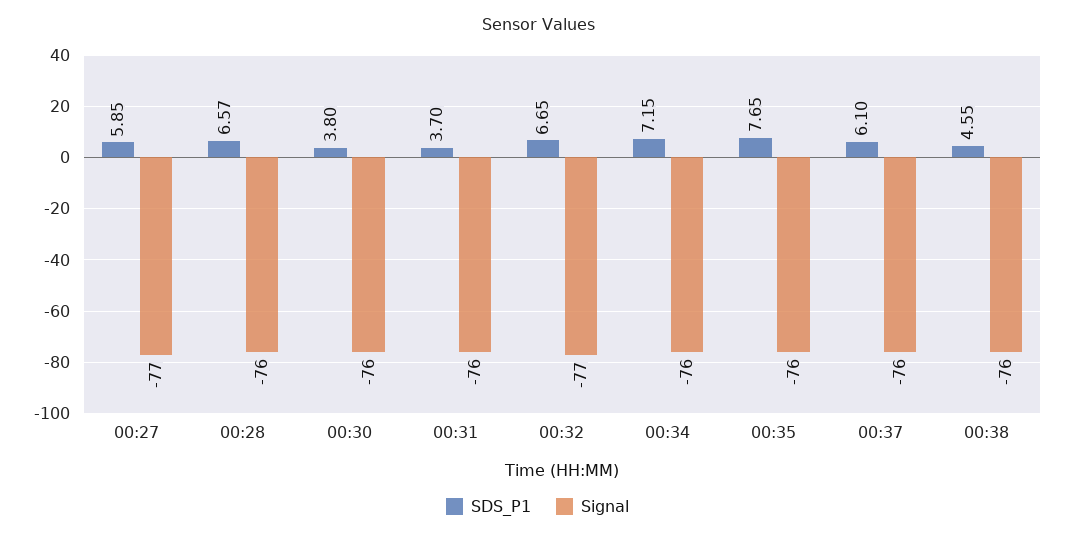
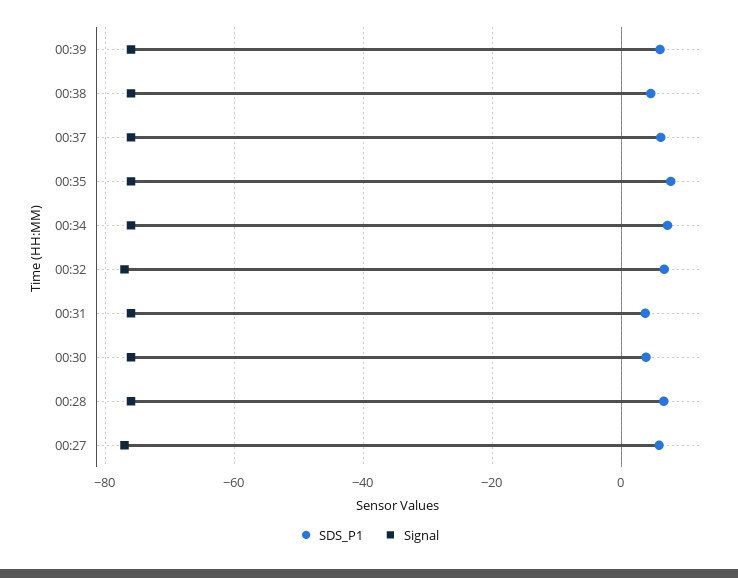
SDS_P1, 00:39: none -> 6
Signal, 00:39: none -> -76

